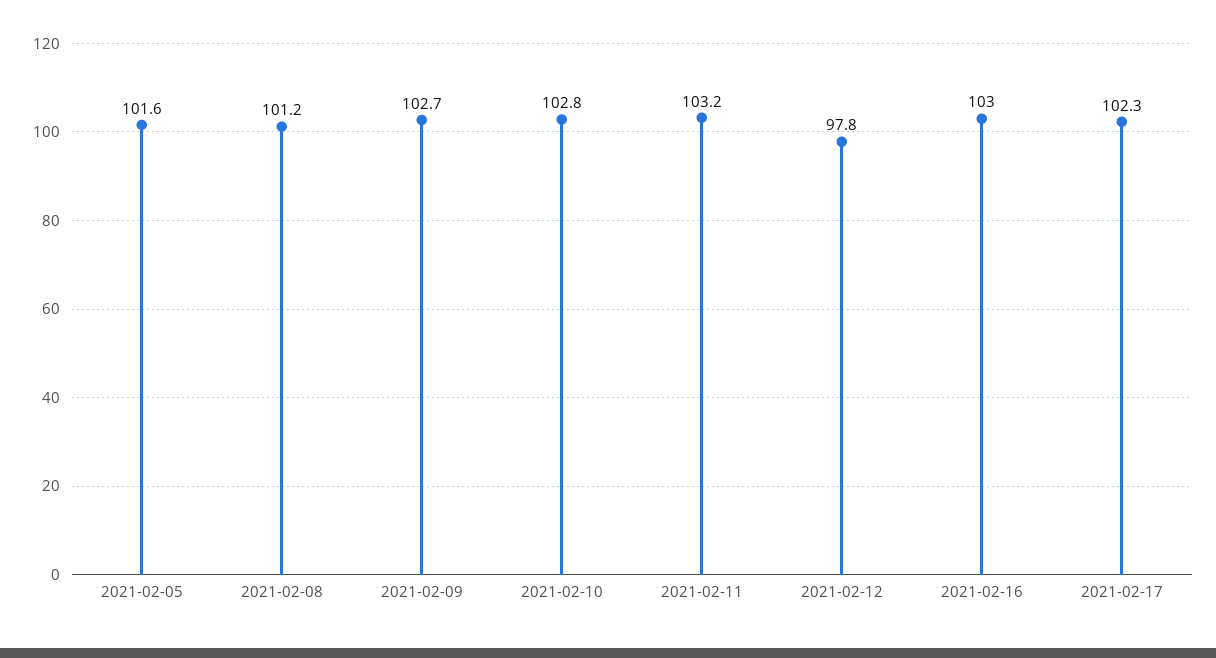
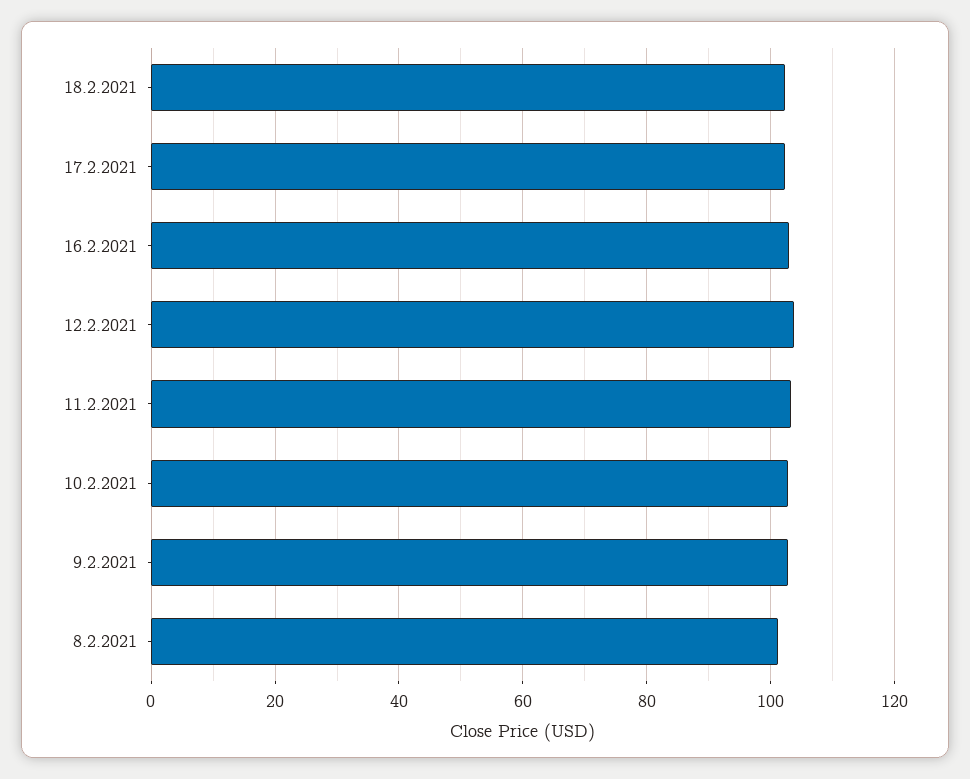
2021-02-05: 101.6 -> none
2021-02-12: 97.8 -> 104
18.2.2021: none -> 102

